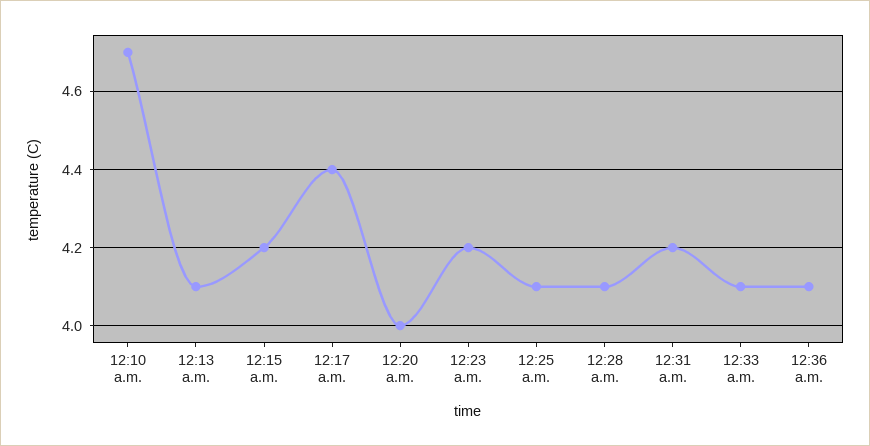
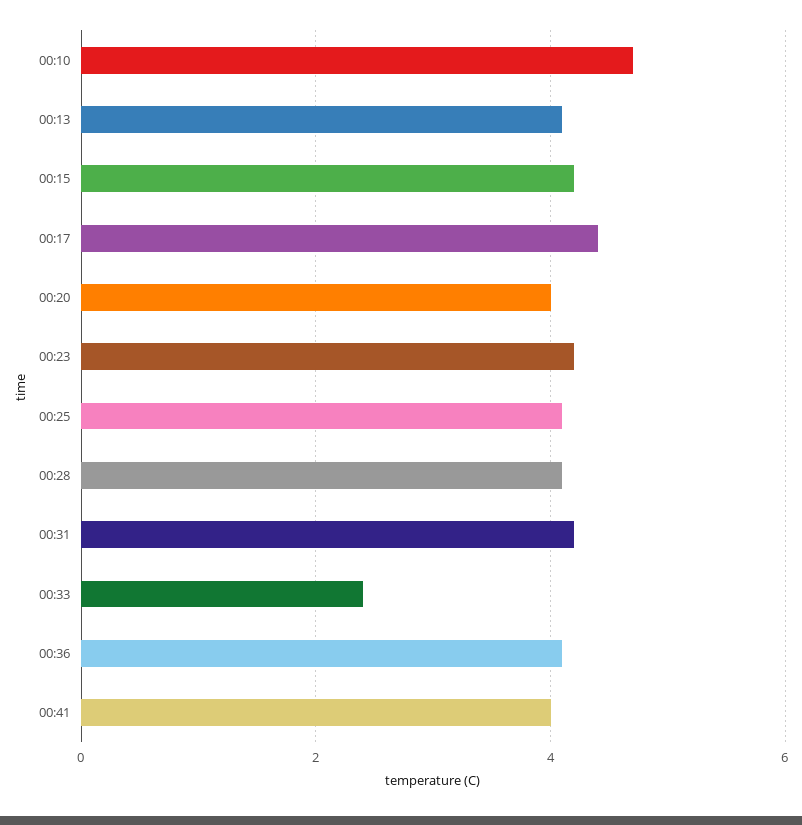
12:33 a.m.: 4.1 -> 2.5
00:41: none -> 4

